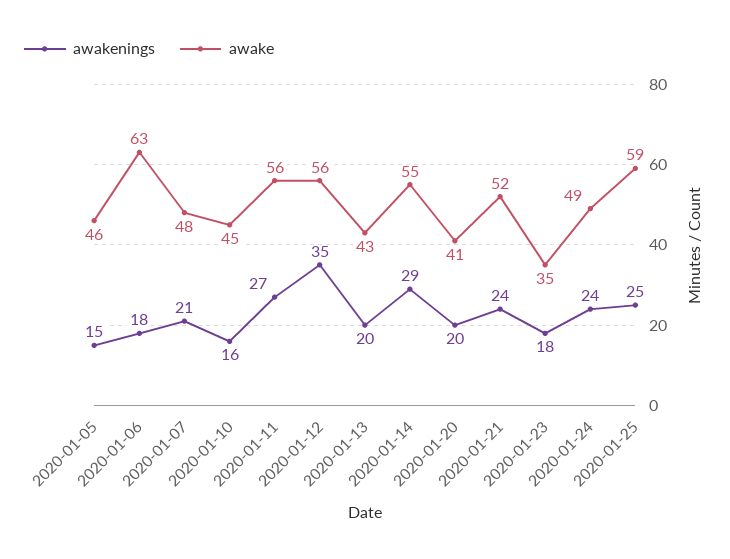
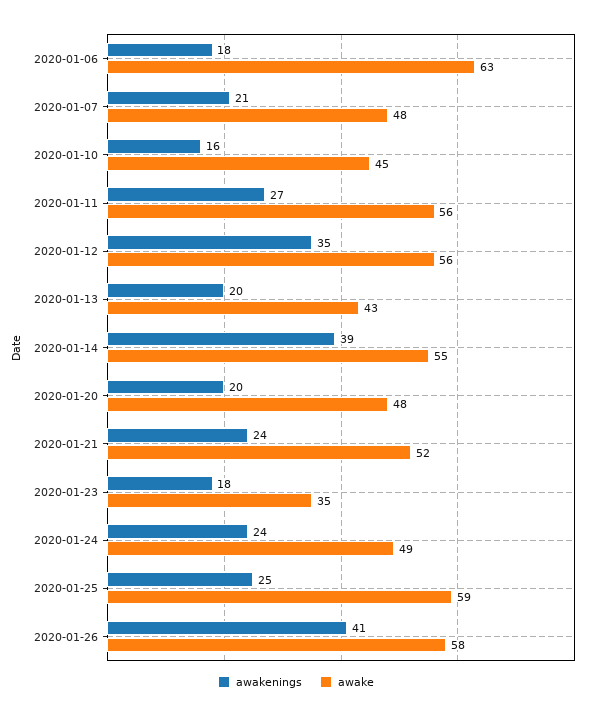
awakenings, 2020-01-05: 15 -> none
awake, 2020-01-05: 46 -> none
awakenings, 2020-01-14: 29 -> 39
awake, 2020-01-20: 41 -> 48
awakenings, 2020-01-26: none -> 41
awake, 2020-01-26: none -> 58

